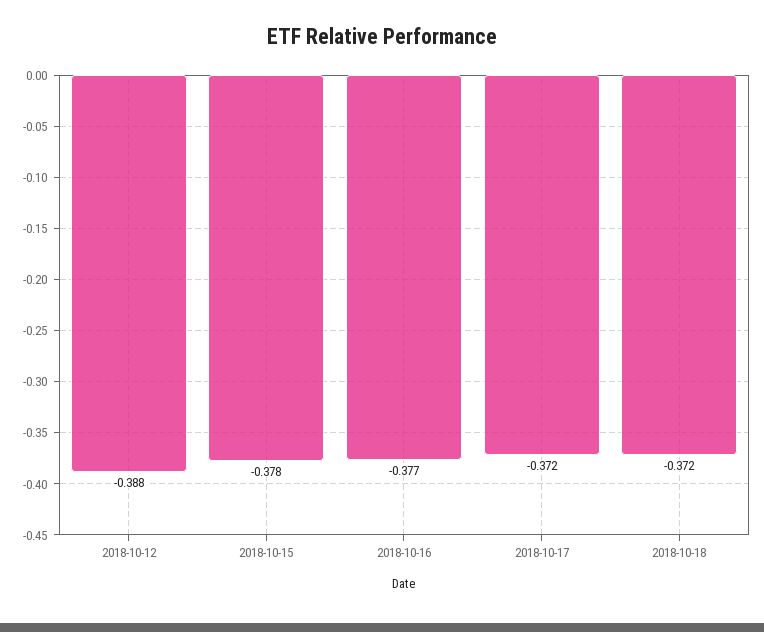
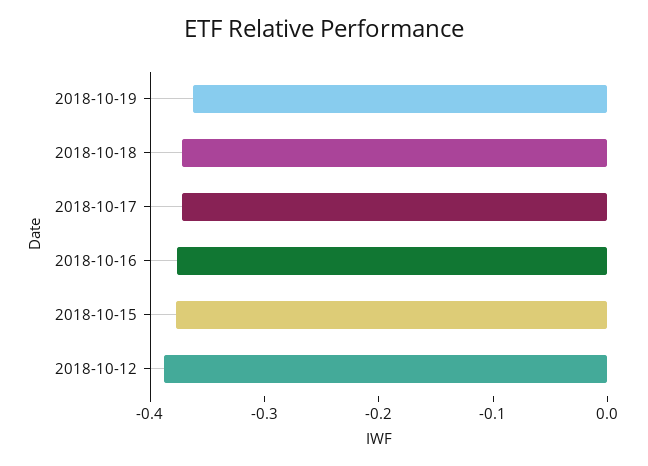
2018-10-19: none -> -0.36

